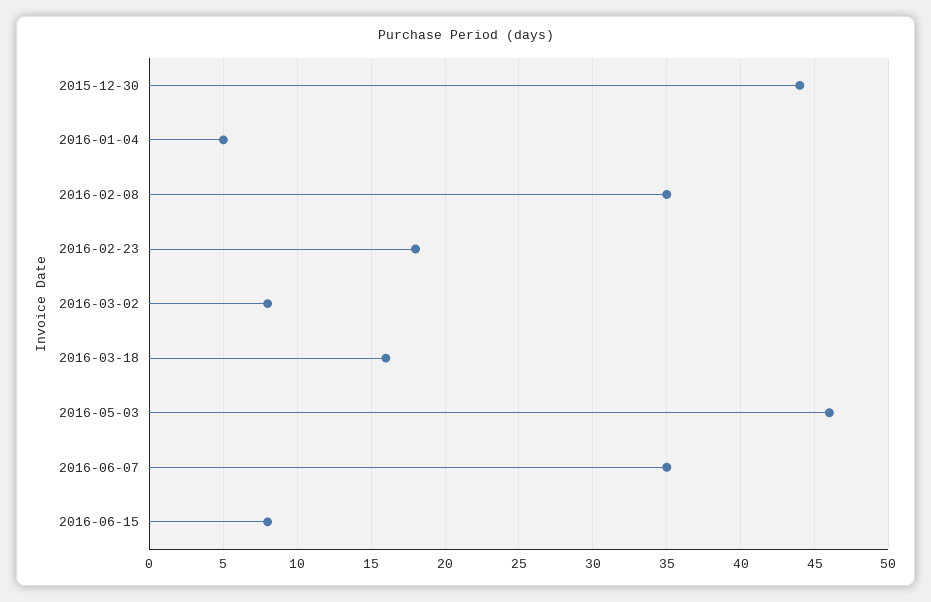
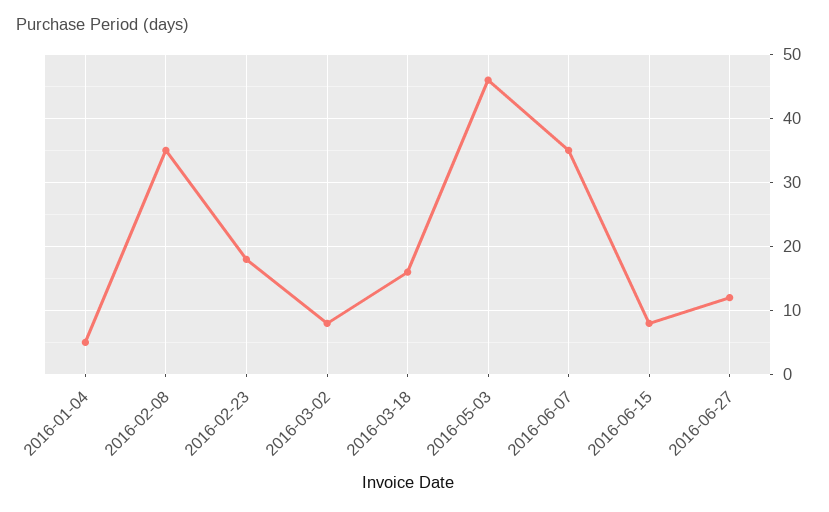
2015-12-30: 44 -> none
2016-06-27: none -> 12

